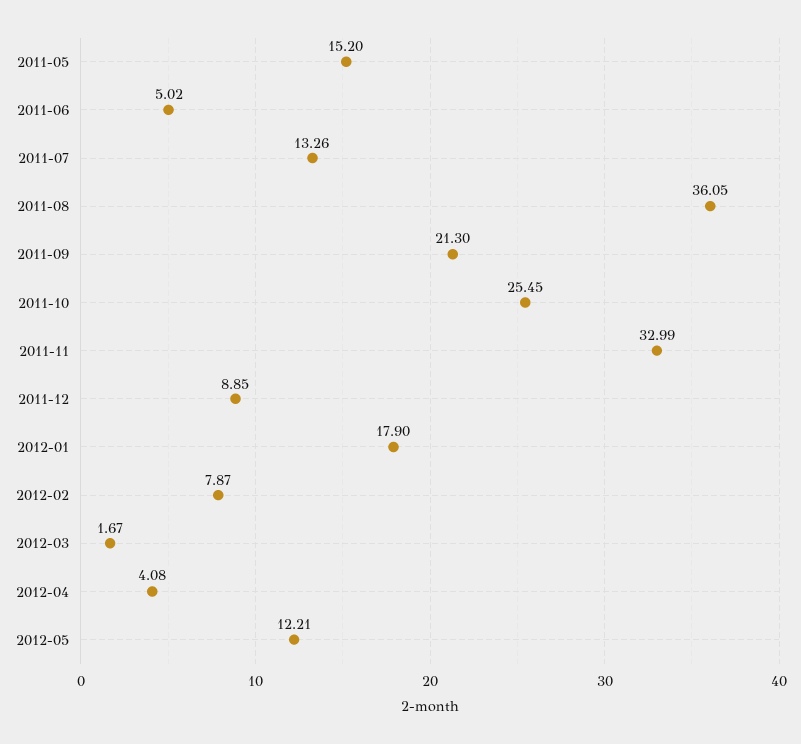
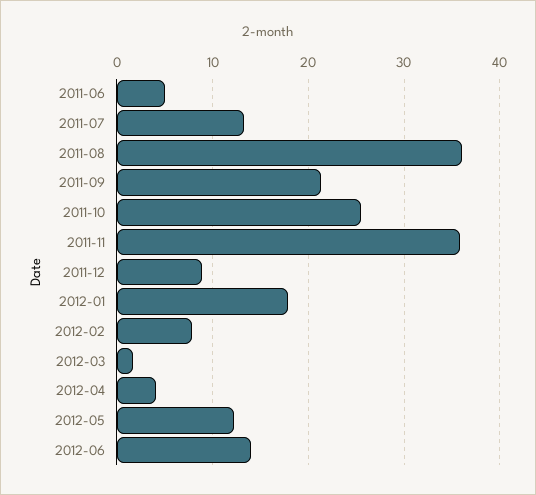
2011-05: 15.2 -> none
2011-11: 32.99 -> 36
2012-06: none -> 14

